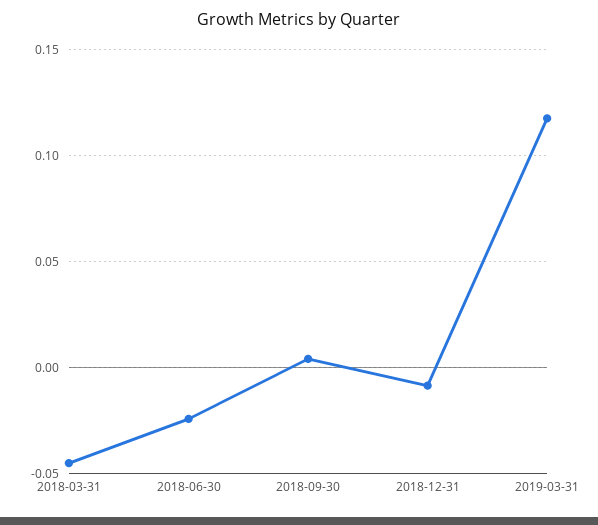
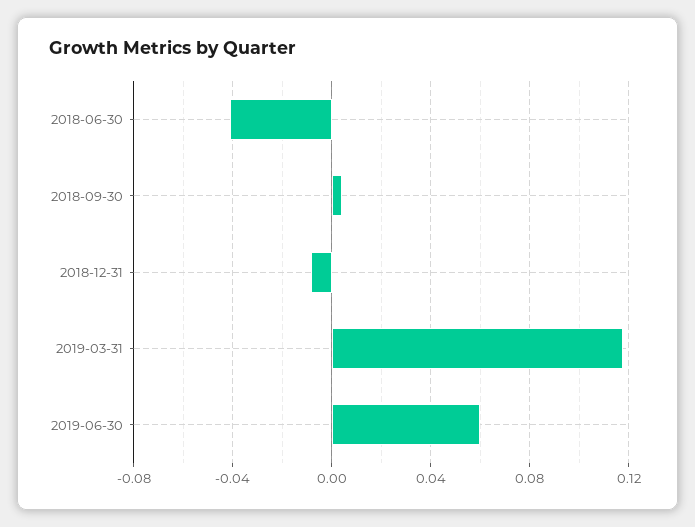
2018-03-31: -0.045 -> none
2018-06-30: -0.025 -> -0.04
2019-06-30: none -> 0.06

